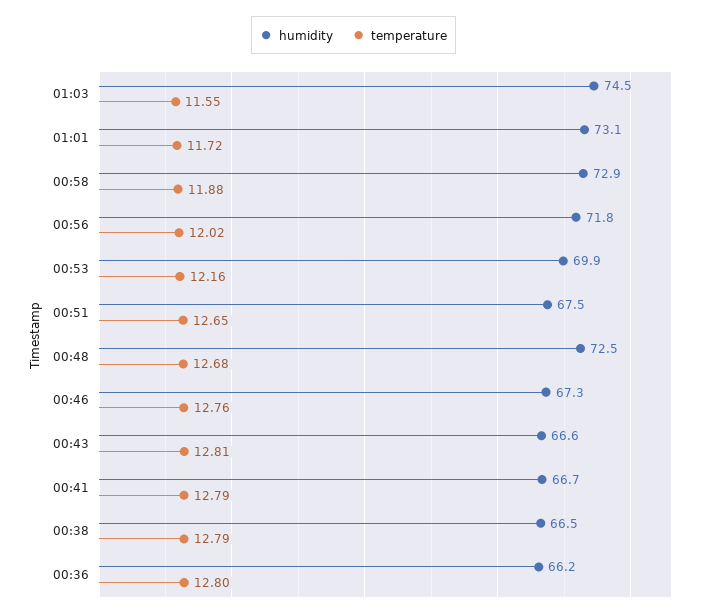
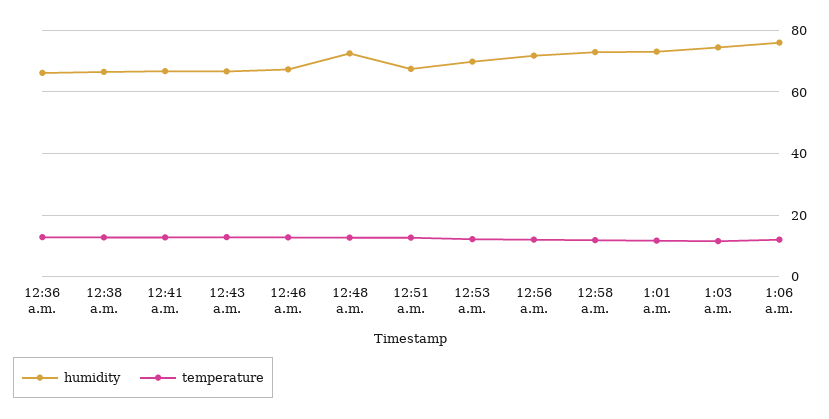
humidity, 1:06 a.m.: none -> 76
temperature, 1:06 a.m.: none -> 12

